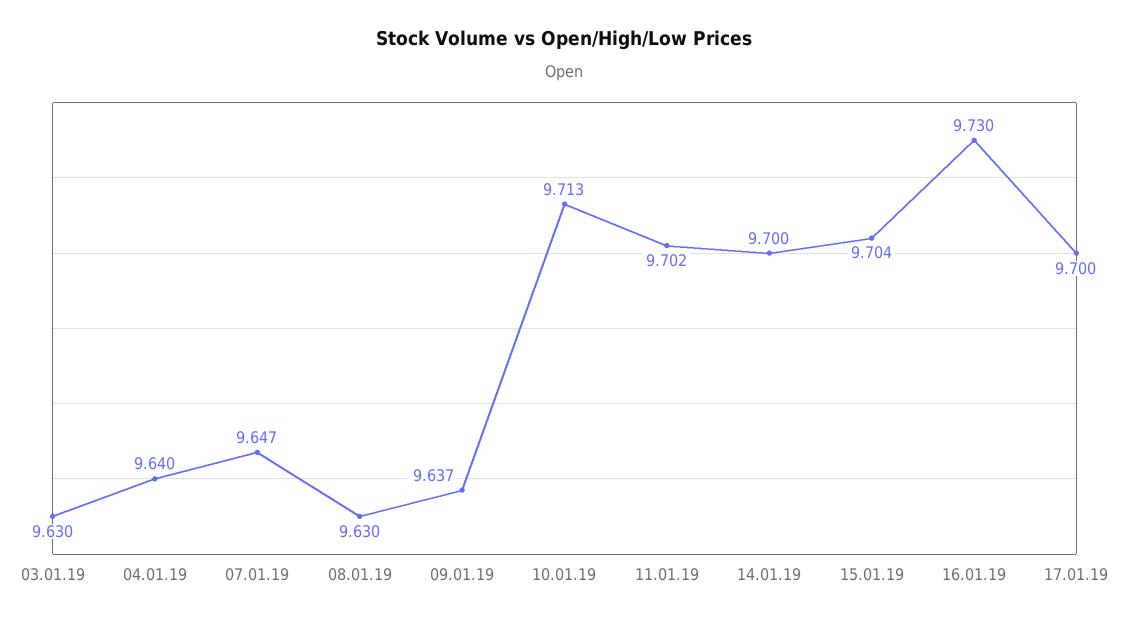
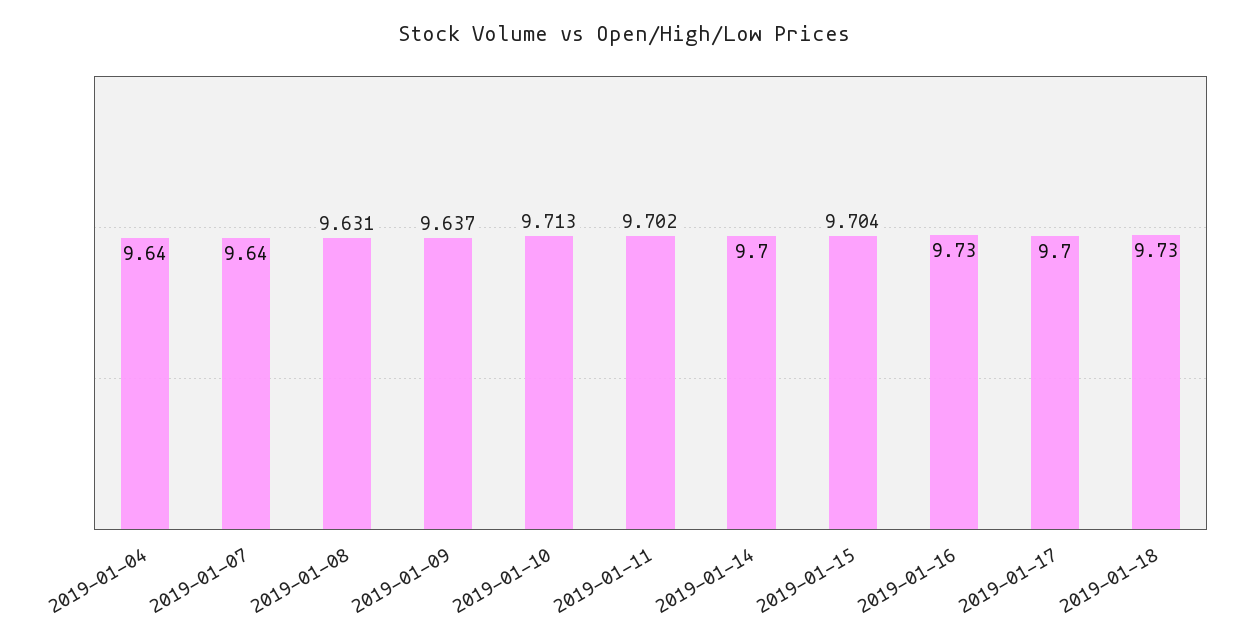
03.01.19: 9.63 -> none
07.01.19: 9.647 -> 9.64
08.01.19: 9.63 -> 9.631
2019-01-18: none -> 9.73

